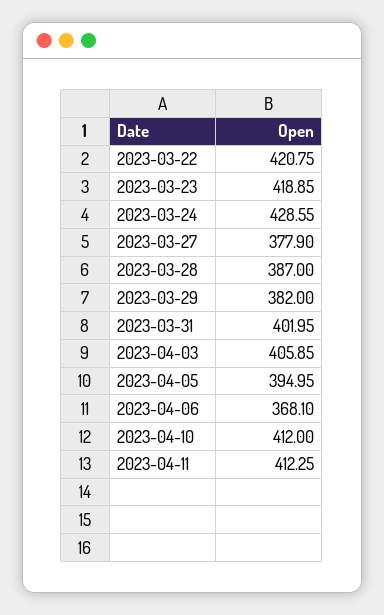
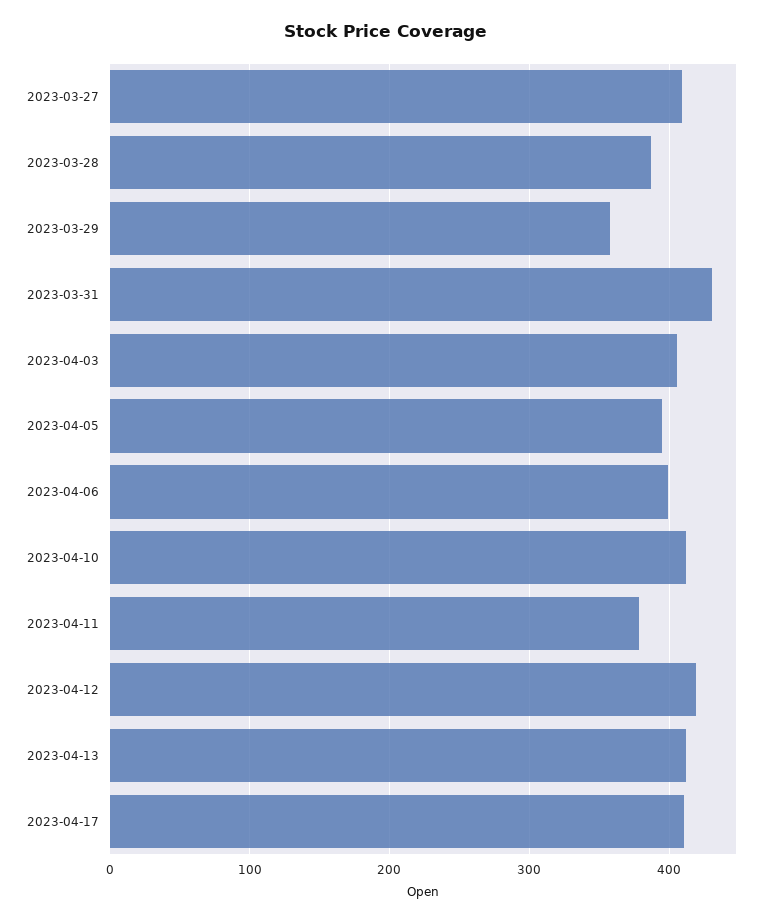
2023-03-22: 420.75 -> none
2023-03-23: 418.85 -> none
2023-03-24: 428.55 -> none
2023-03-27: 377.9 -> 410
2023-03-29: 382 -> 360
2023-03-31: 401.95 -> 430
2023-04-06: 368.1 -> 400
2023-04-11: 412.25 -> 380
2023-04-12: none -> 420
2023-04-13: none -> 410
2023-04-17: none -> 410

